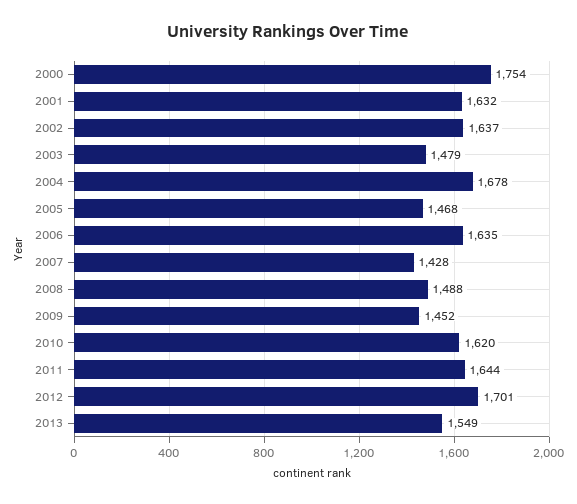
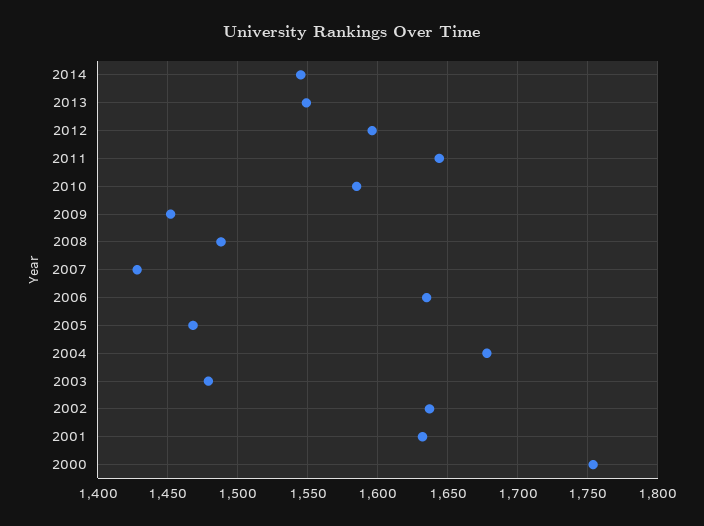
2010: 1620 -> 1585
2012: 1701 -> 1595
2014: none -> 1545

